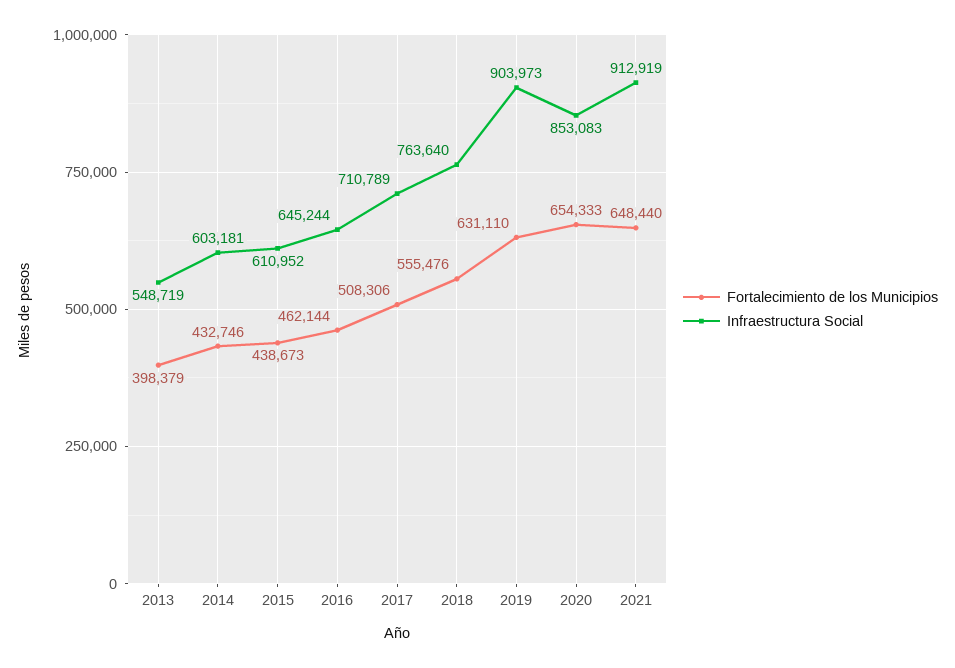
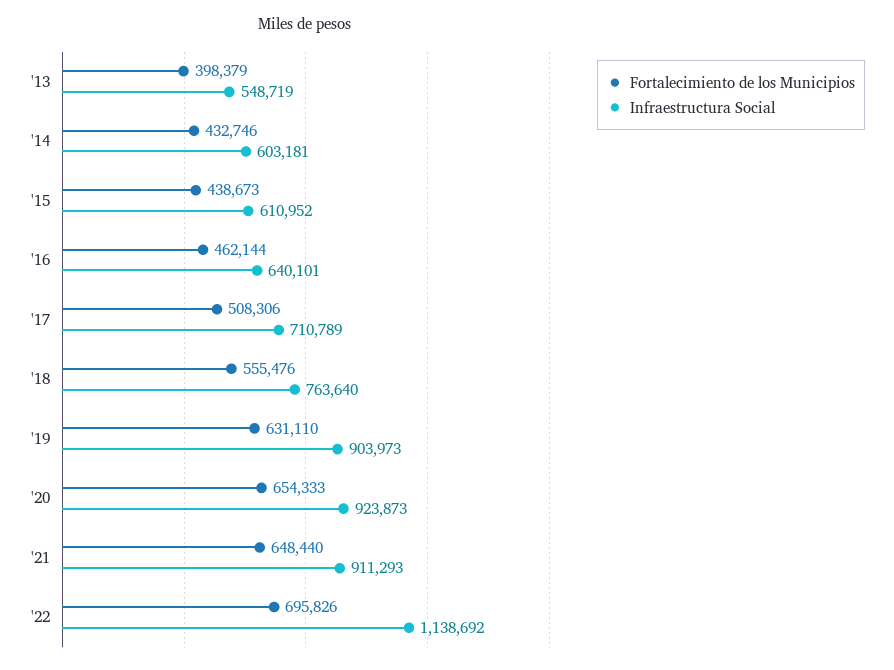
Infraestructura Social, 2016: 645244 -> 640101
Infraestructura Social, 2020: 853083 -> 923873
Infraestructura Social, 2021: 912919 -> 911293
Fortalecimiento de los Municipios, '22: none -> 695826
Infraestructura Social, '22: none -> 1138692

